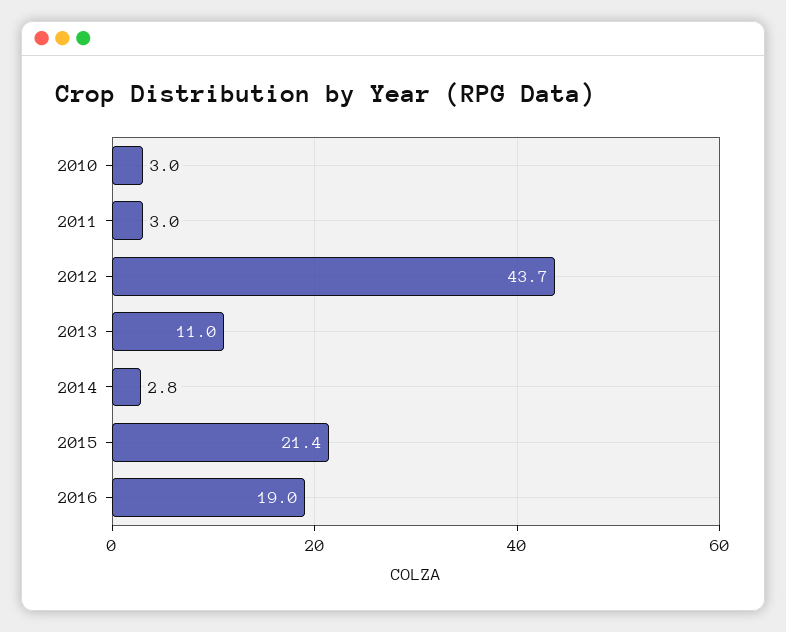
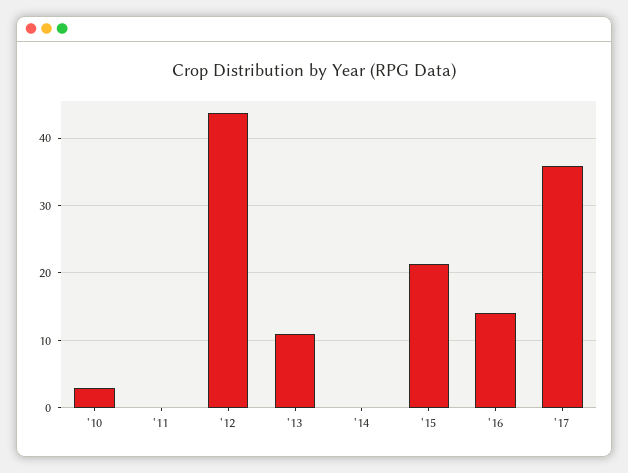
2011: 3 -> 0
2014: 2.8 -> 0
2016: 19 -> 14
'17: none -> 36

